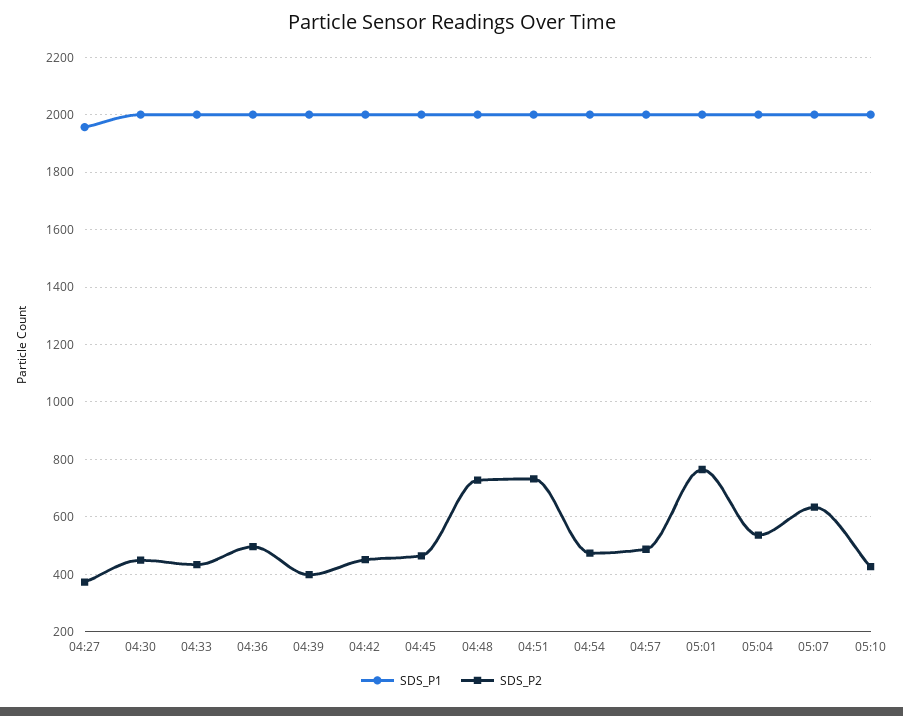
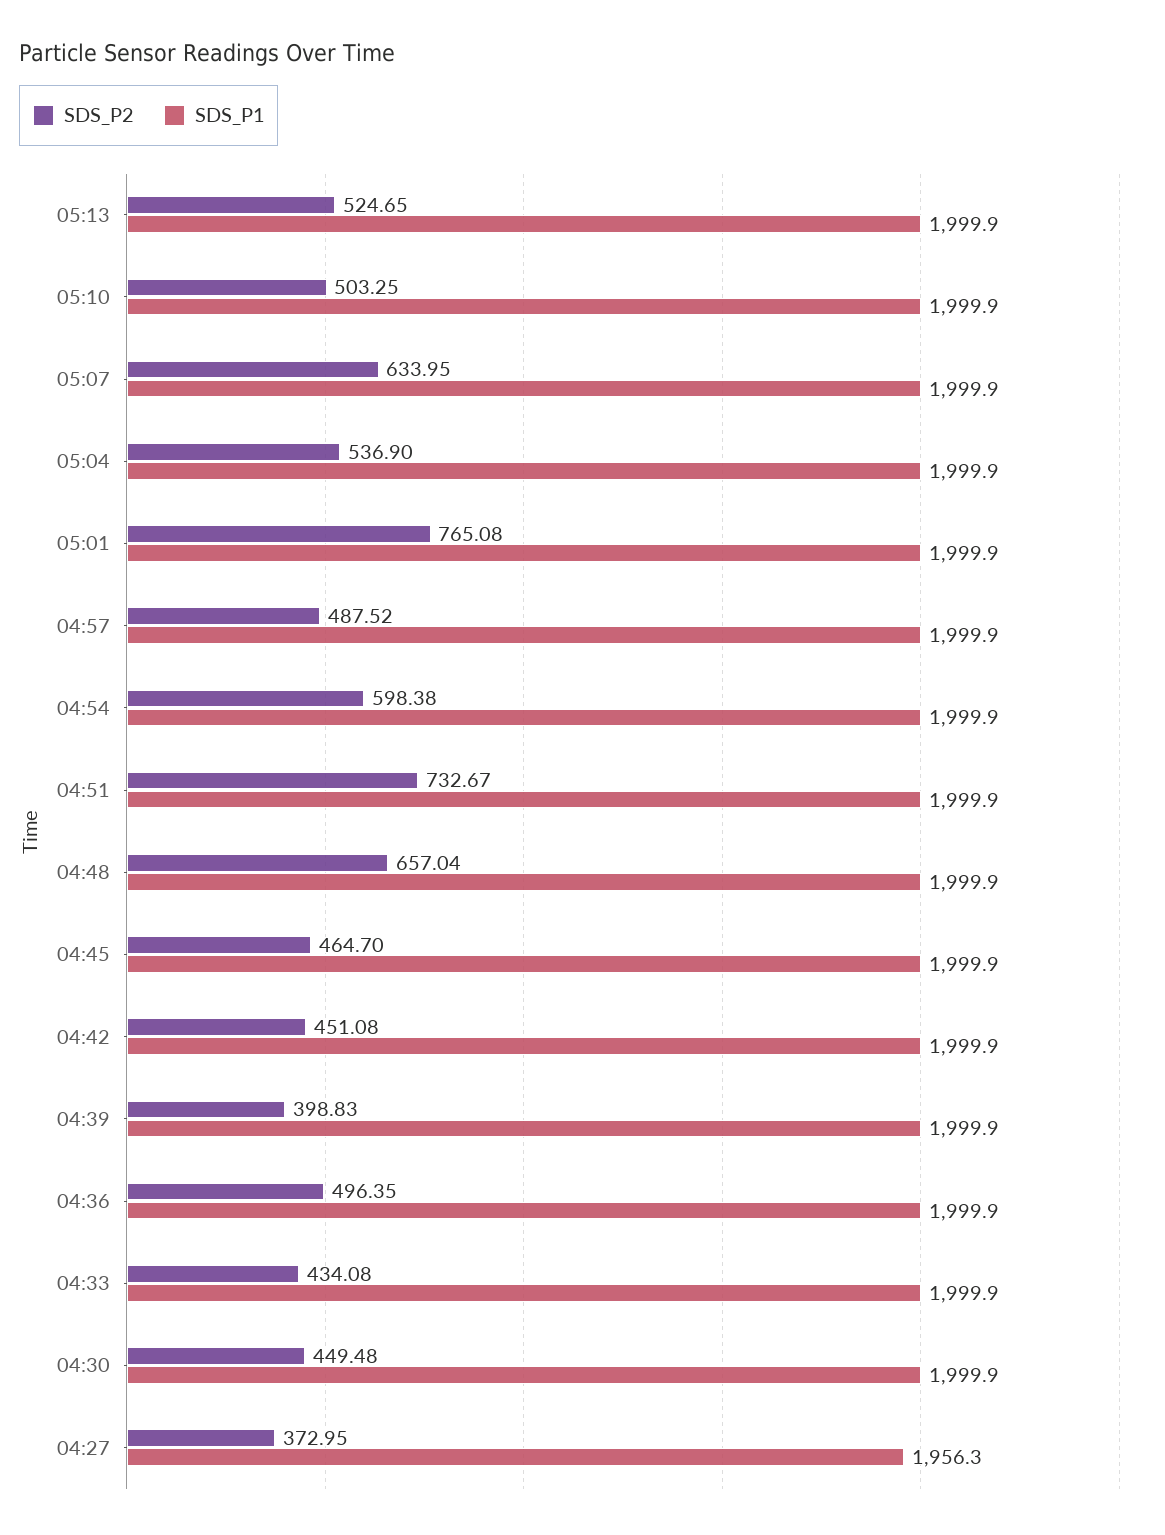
SDS_P2, 04:48: 725 -> 657.04
SDS_P2, 04:54: 475 -> 598.38
SDS_P2, 05:10: 425 -> 503.25
SDS_P2, 05:13: none -> 524.65
SDS_P1, 05:13: none -> 1999.9

